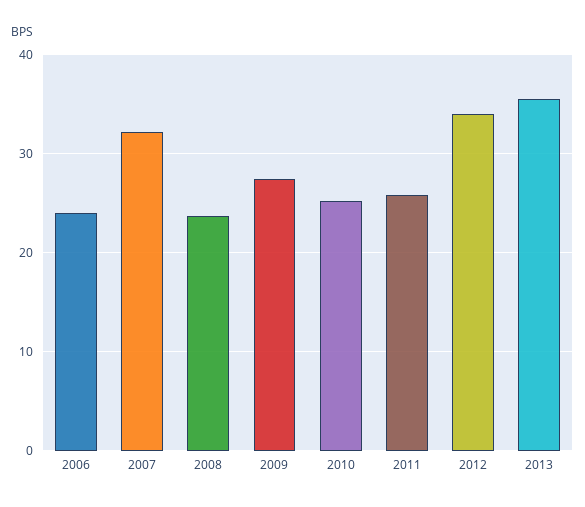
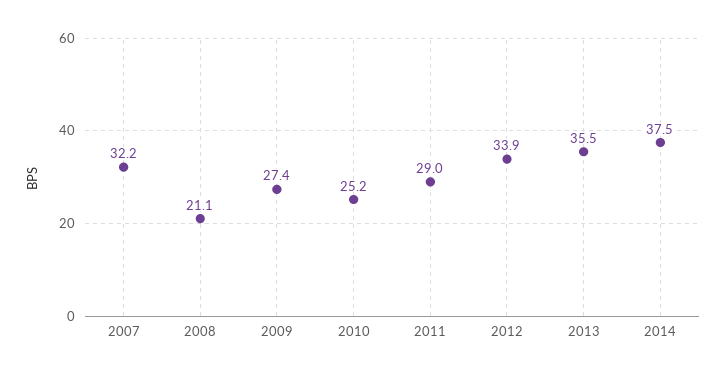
2006: 24 -> none
2008: 24 -> 21.1
2011: 26 -> 29
2014: none -> 37.5

